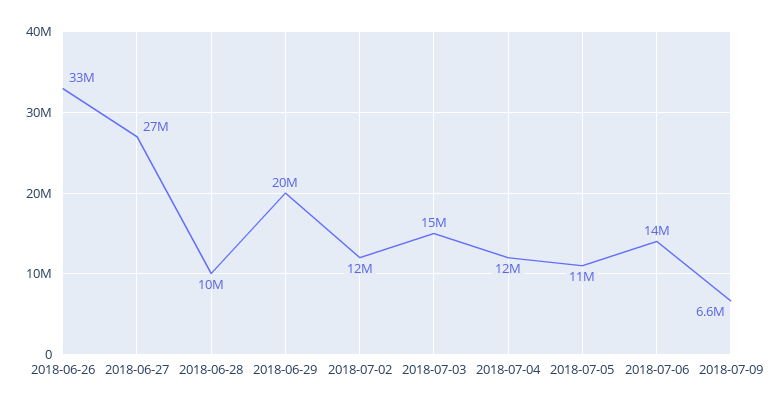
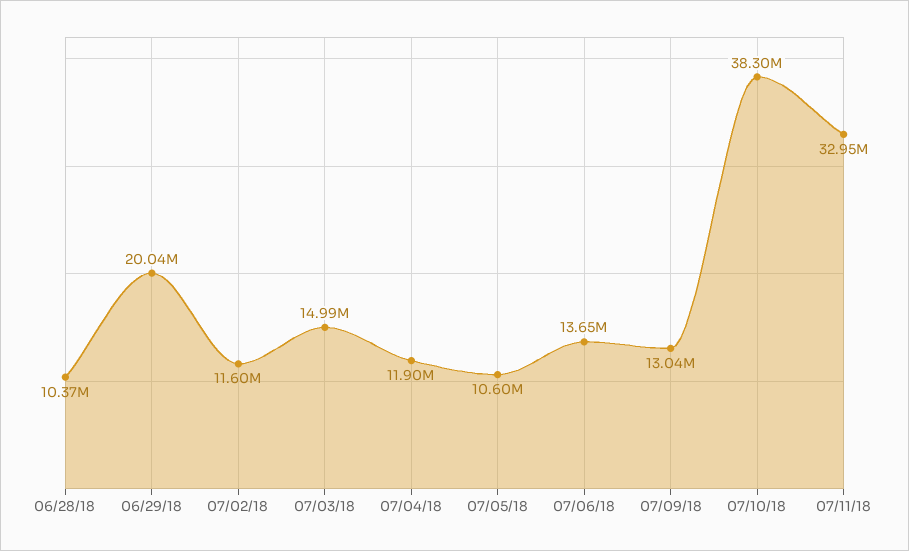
2018-06-26: 33000000 -> none
2018-06-27: 27000000 -> none
2018-07-09: 6600000 -> 13040000
07/10/18: none -> 38300000
07/11/18: none -> 32950000

